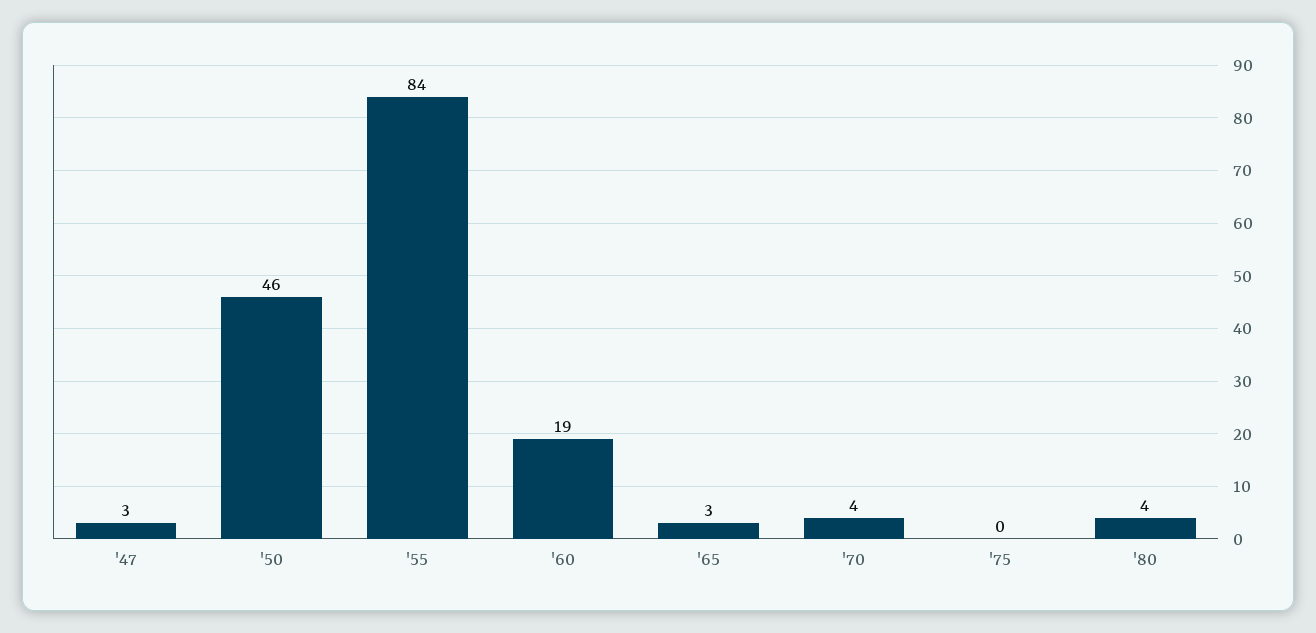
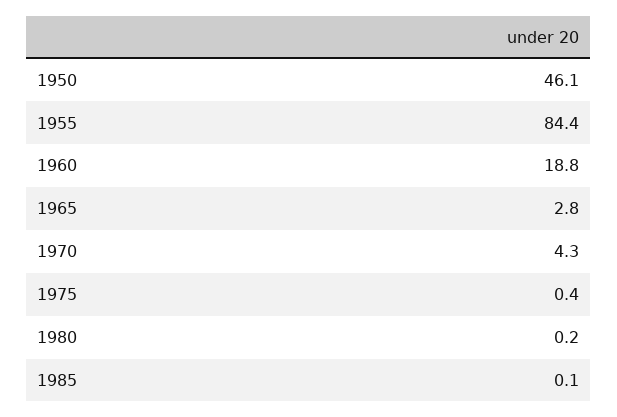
'47: 3 -> none
'80: 4 -> 0.2
1985: none -> 0.1

